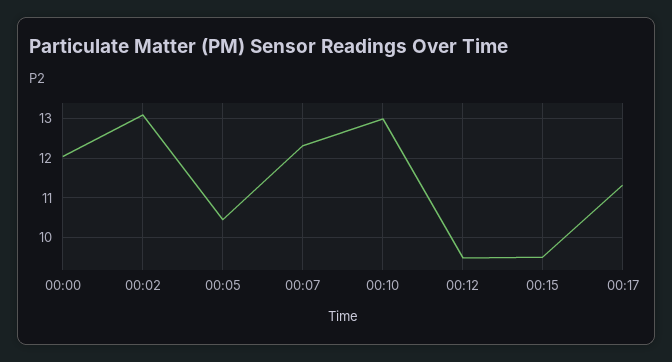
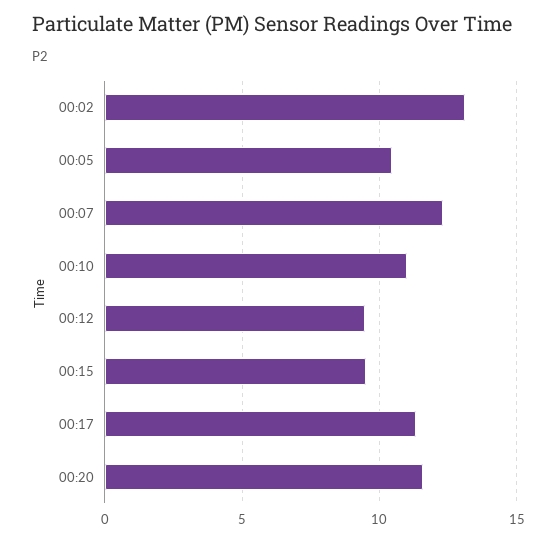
00:00: 12 -> none
00:10: 13 -> 11
00:20: none -> 11.5

